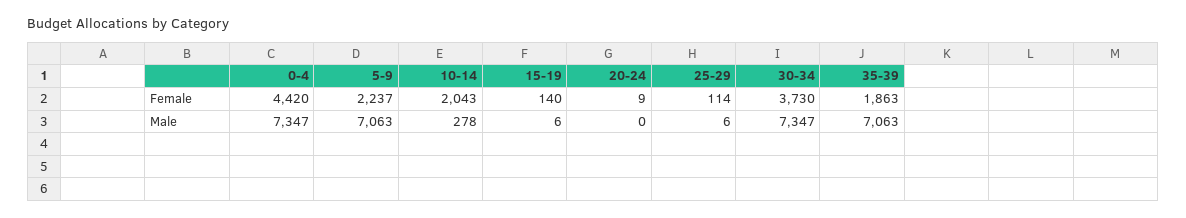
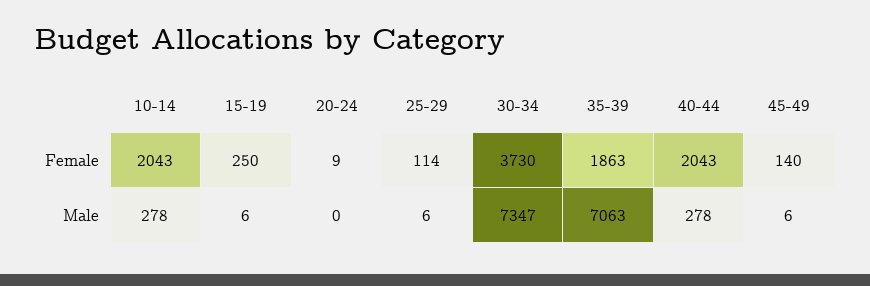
0-4, Female: 4420 -> none
5-9, Female: 2237 -> none
15-19, Female: 140 -> 250
0-4, Male: 7347 -> none
5-9, Male: 7063 -> none
40-44, Female: none -> 2043
45-49, Female: none -> 140
40-44, Male: none -> 278
45-49, Male: none -> 6

